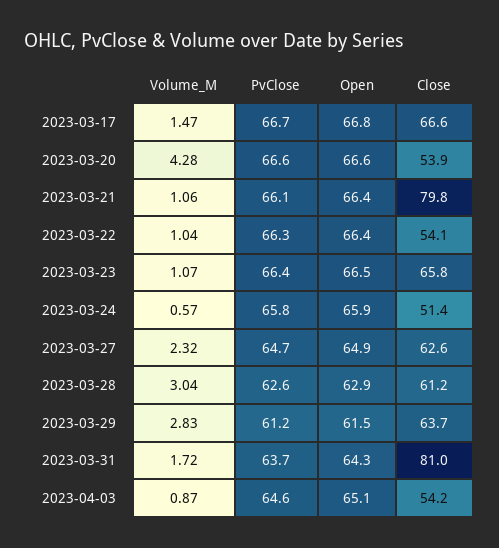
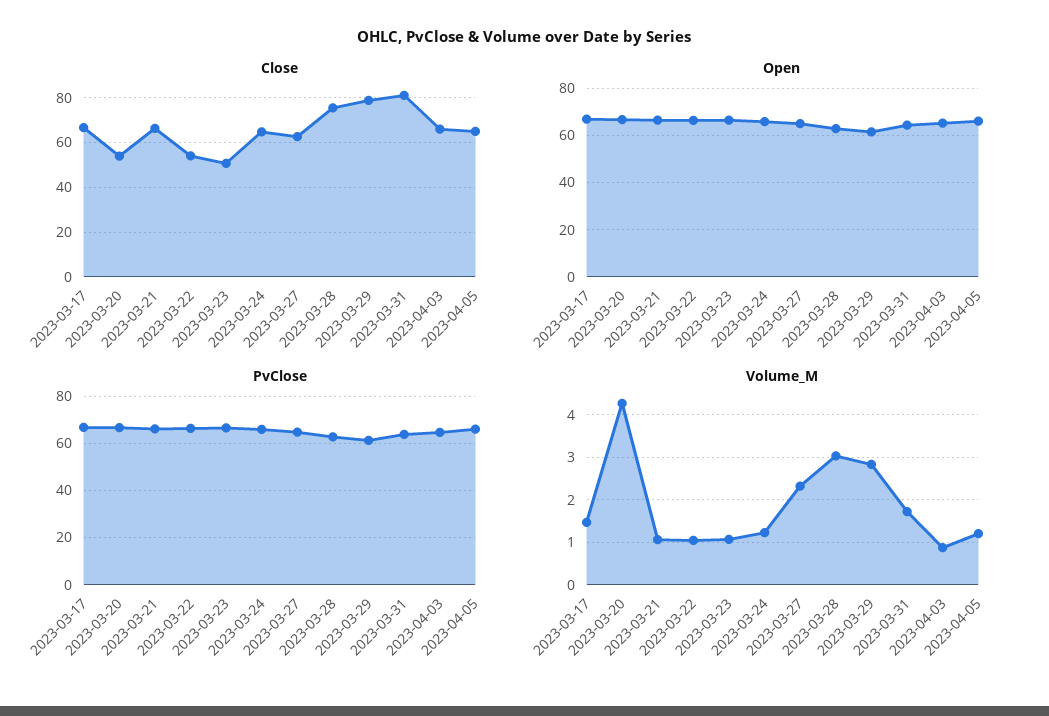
Close, 2023-03-21: 79.8 -> 65
Close, 2023-03-23: 65.8 -> 50
Volume_M, 2023-03-24: 0.57 -> 1.2
Close, 2023-03-24: 51.4 -> 65
Close, 2023-03-28: 61.2 -> 75
Close, 2023-03-29: 63.7 -> 80
Close, 2023-04-03: 54.2 -> 65
Close, 2023-04-05: none -> 65
Open, 2023-04-05: none -> 65
PvClose, 2023-04-05: none -> 65
Volume_M, 2023-04-05: none -> 1.2

